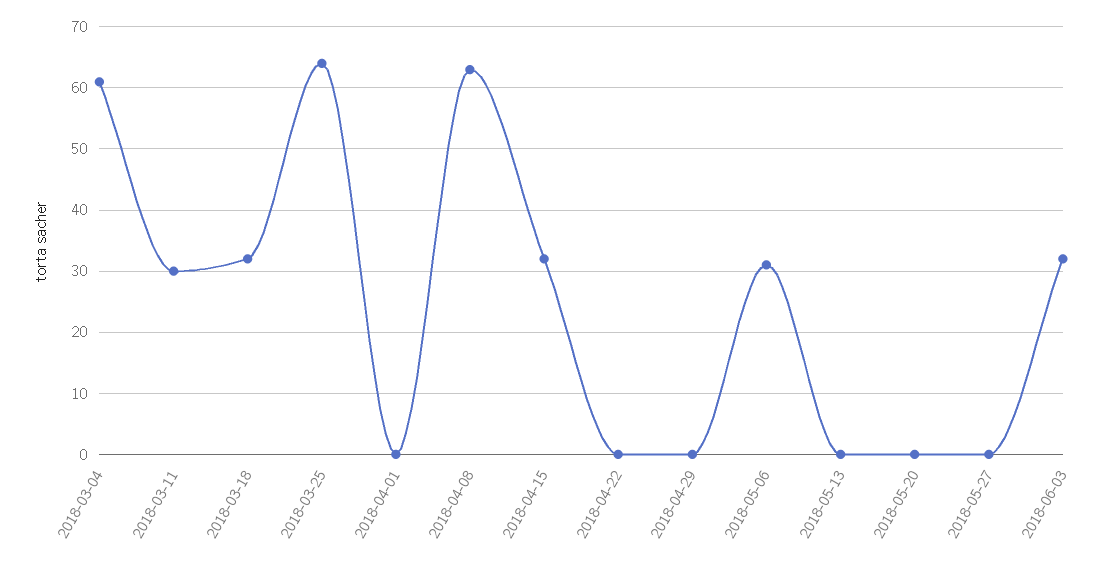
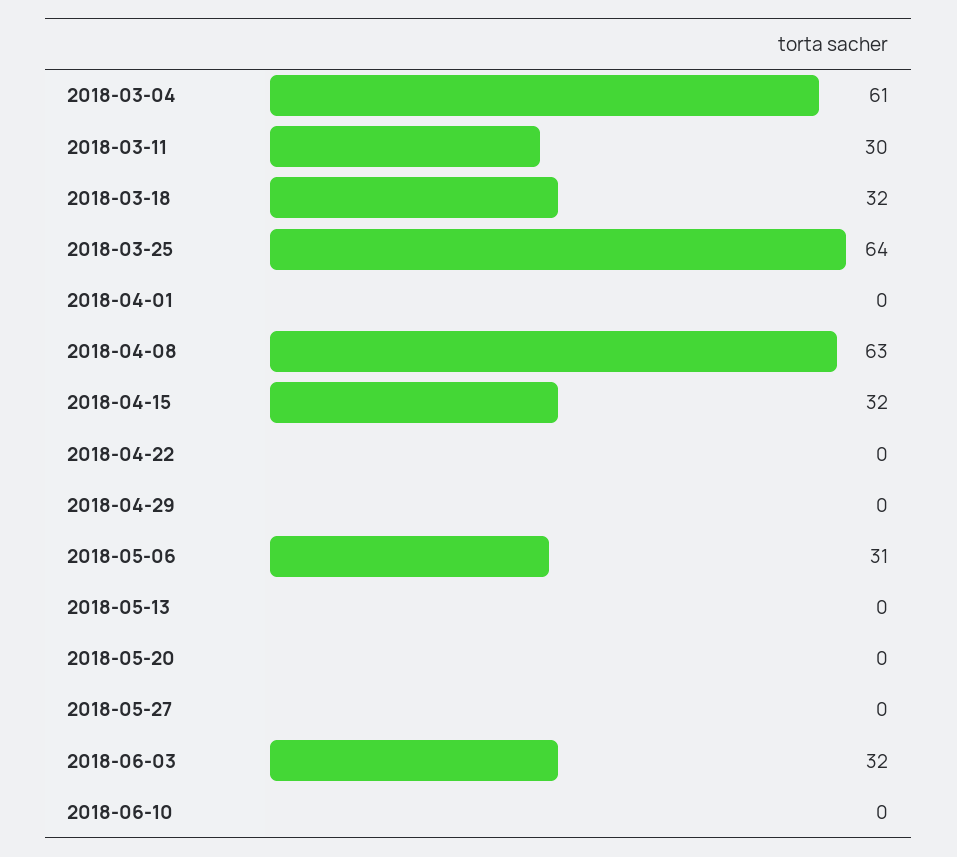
2018-06-10: none -> 0

